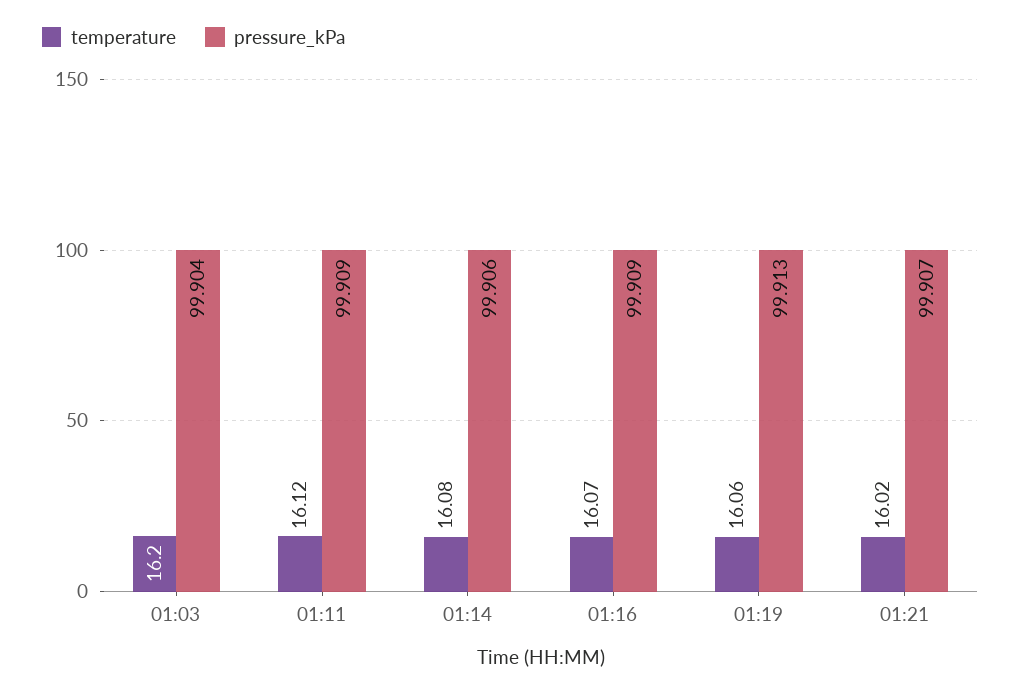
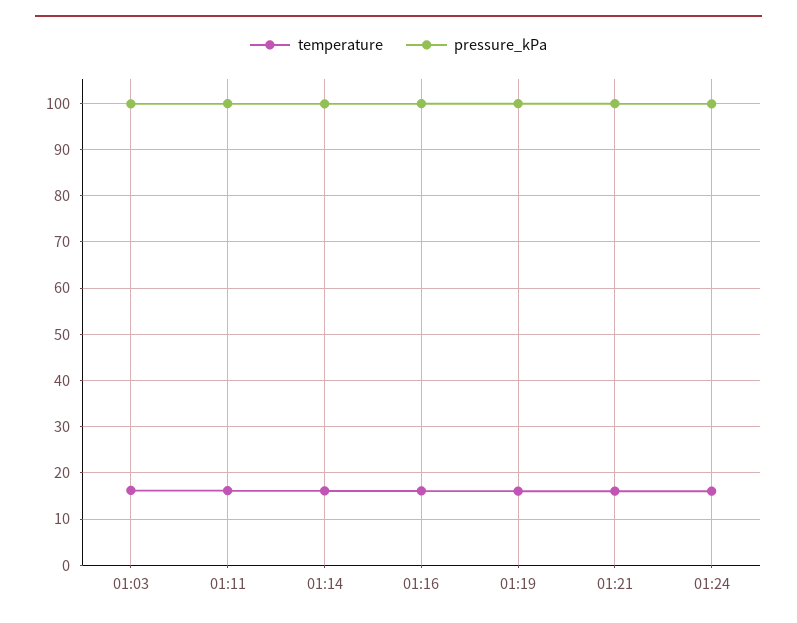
temperature, 01:24: none -> 16
pressure_kPa, 01:24: none -> 100

